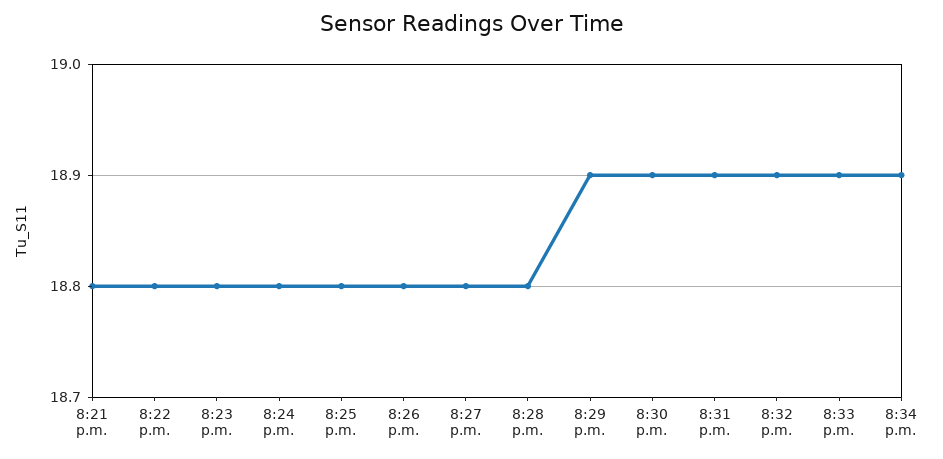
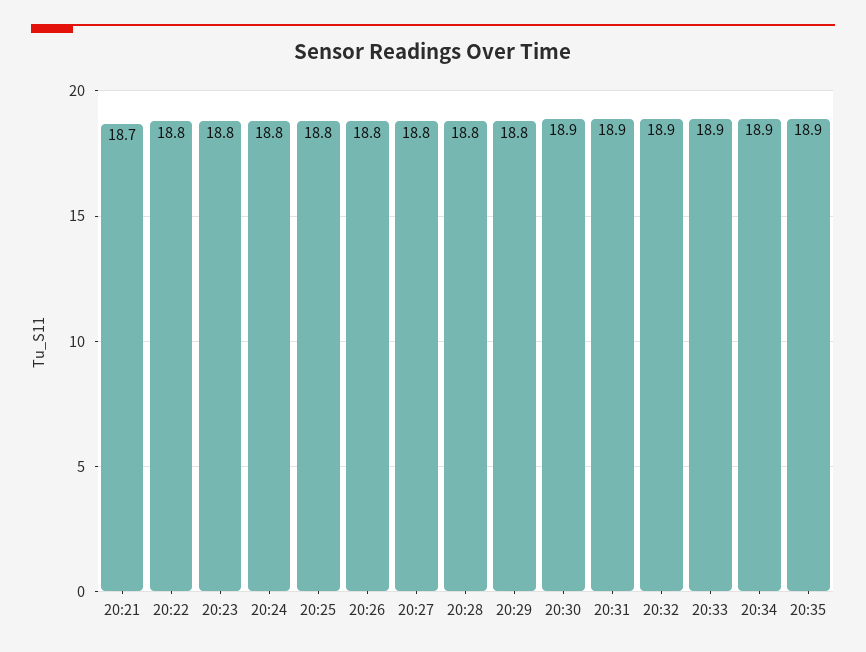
8:21 p.m.: 18.8 -> 18.7
8:29 p.m.: 18.9 -> 18.8
20:35: none -> 18.9

